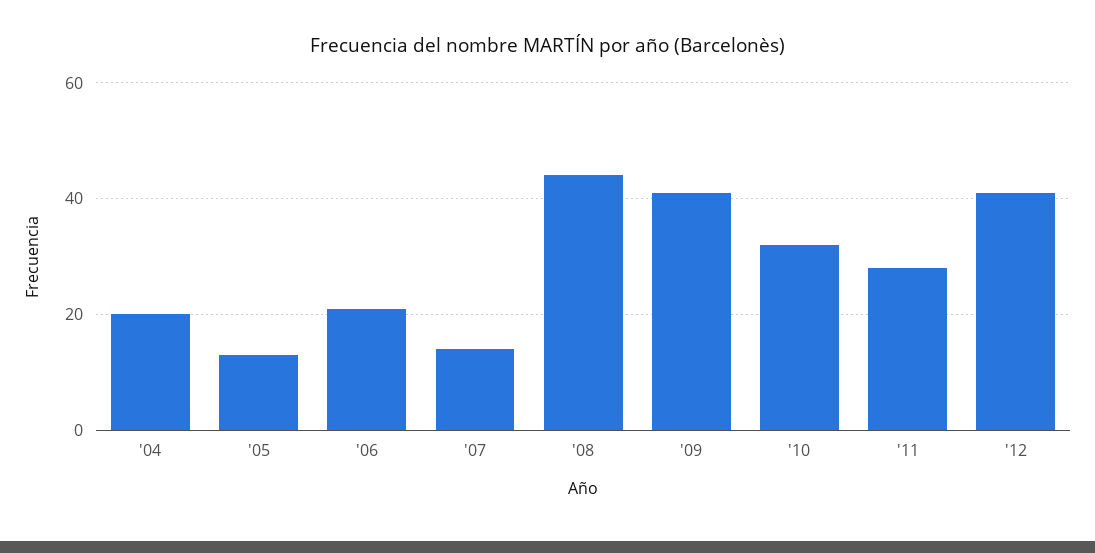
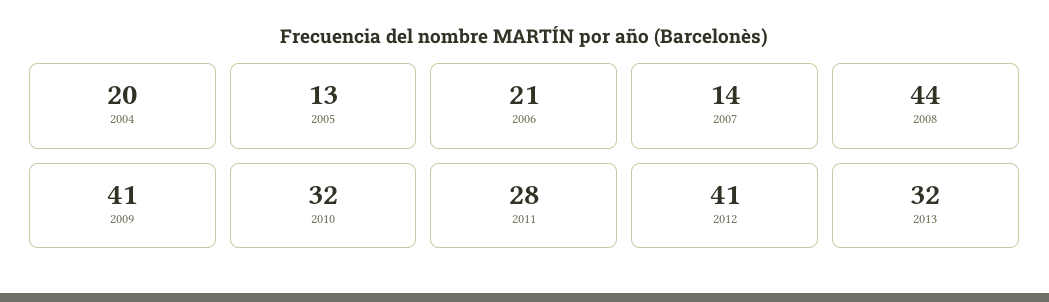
2013: none -> 32

